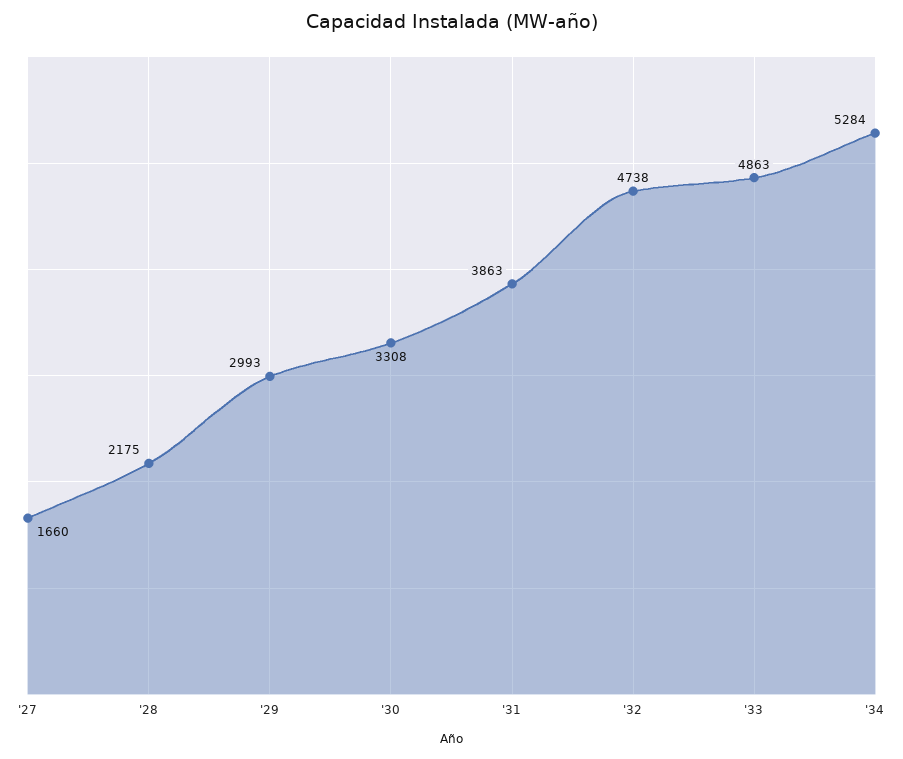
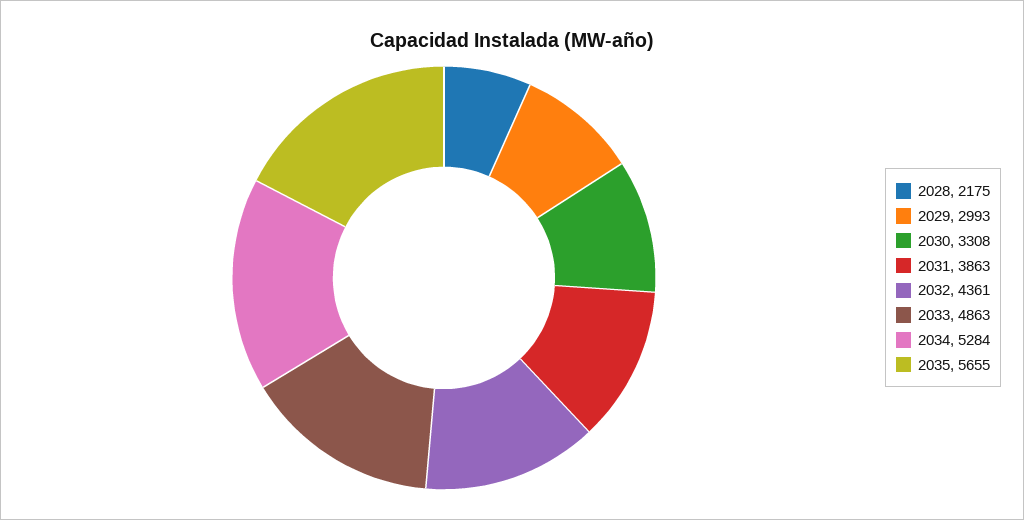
'27: 1660 -> none
'32: 4738 -> 4361
2035: none -> 5655

